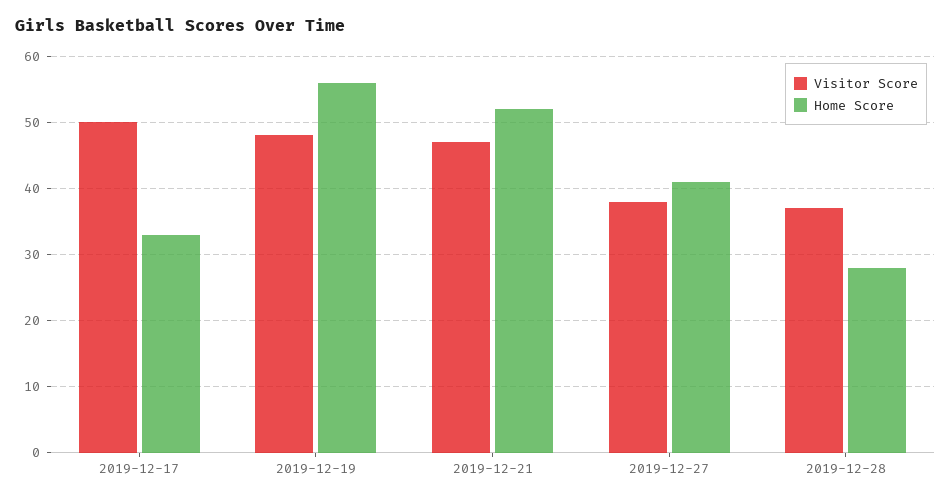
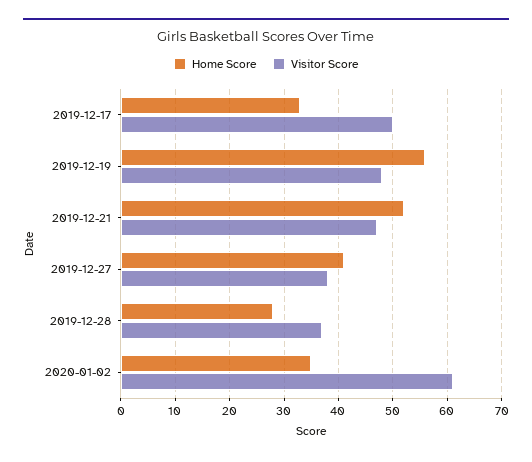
Home Score, 2020-01-02: none -> 35
Visitor Score, 2020-01-02: none -> 60

